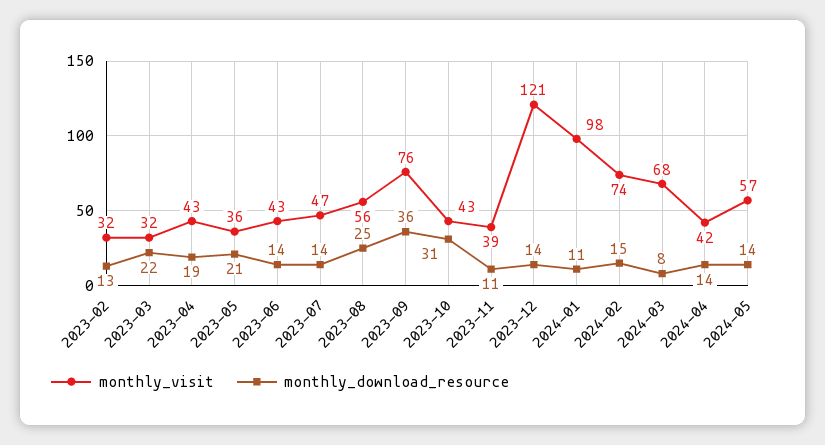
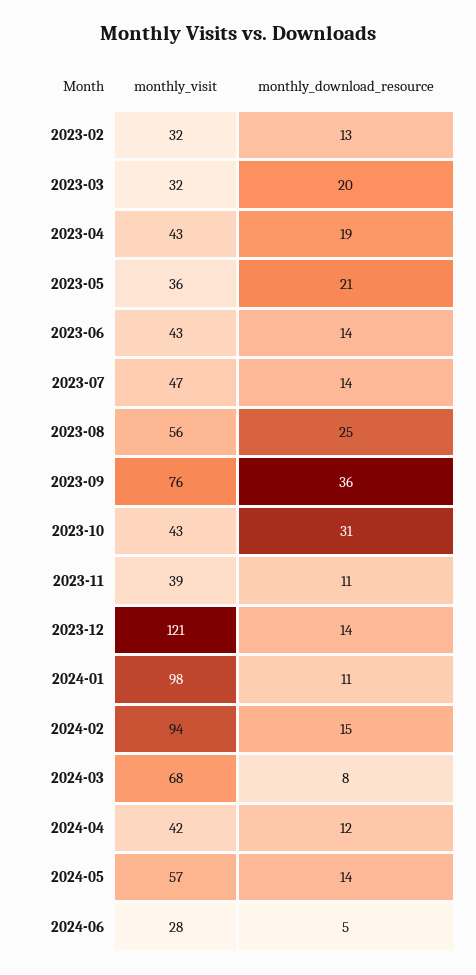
monthly_download_resource, 2023-03: 22 -> 20
monthly_visit, 2024-02: 74 -> 94
monthly_download_resource, 2024-04: 14 -> 12
monthly_visit, 2024-06: none -> 28
monthly_download_resource, 2024-06: none -> 5

